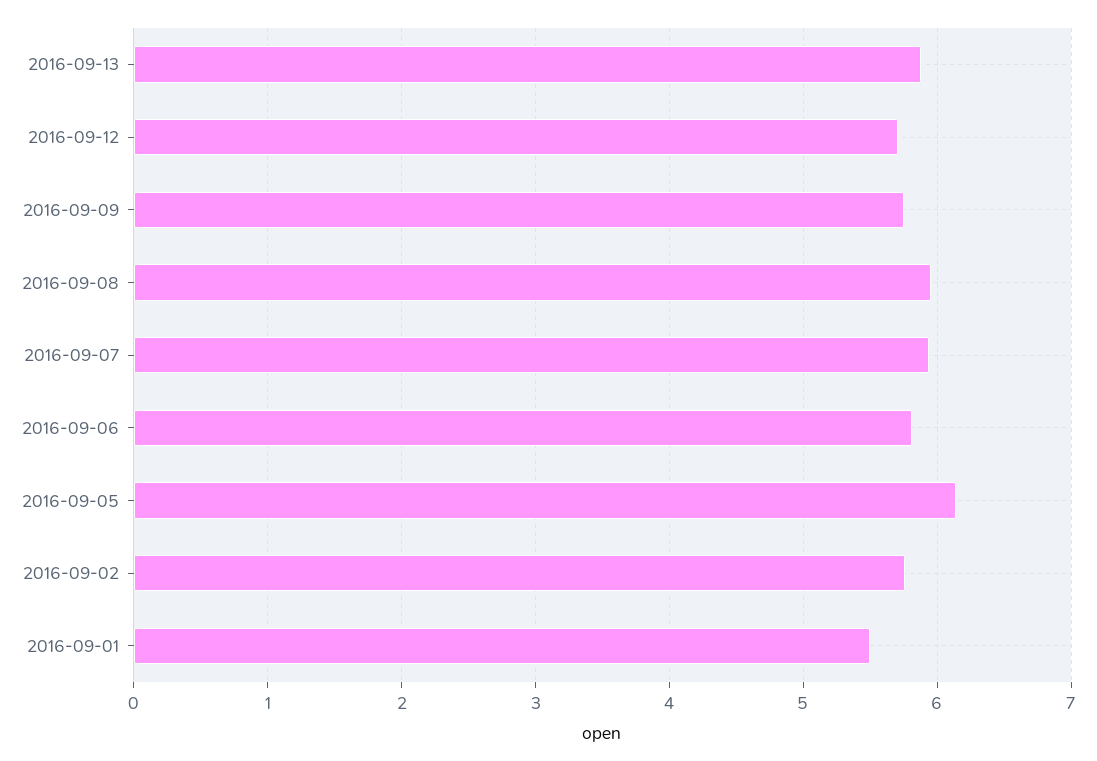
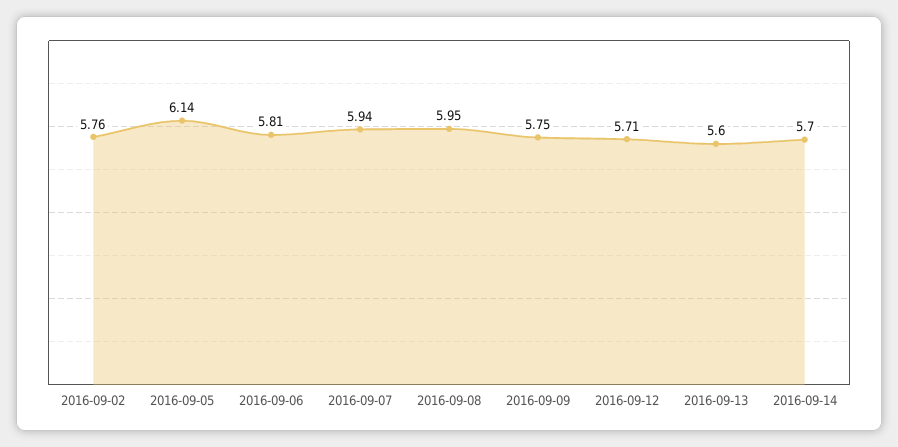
2016-09-13: 5.9 -> 5.6
2016-09-01: 5.5 -> none
2016-09-14: none -> 5.7

